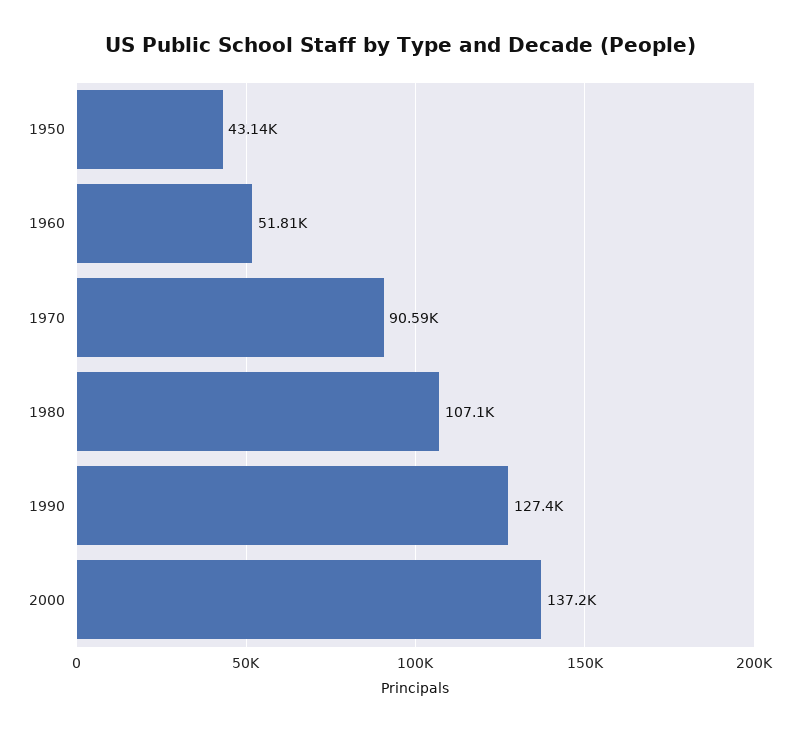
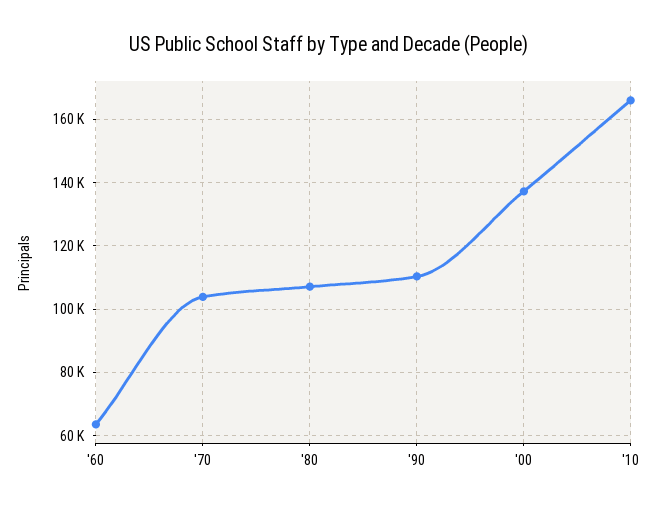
1950: 43140 -> none
1960: 51810 -> 64000
1970: 90590 -> 104000
1990: 127400 -> 110000
'10: none -> 166000

